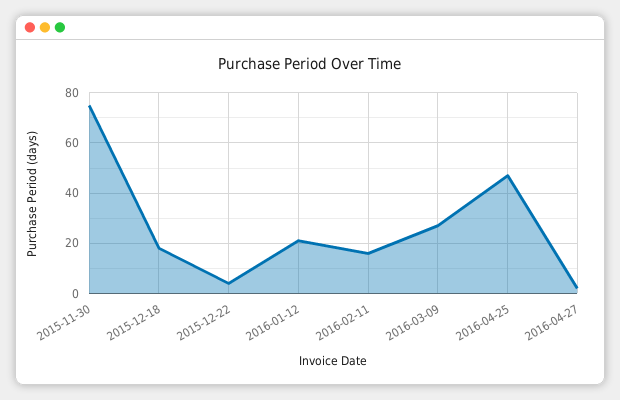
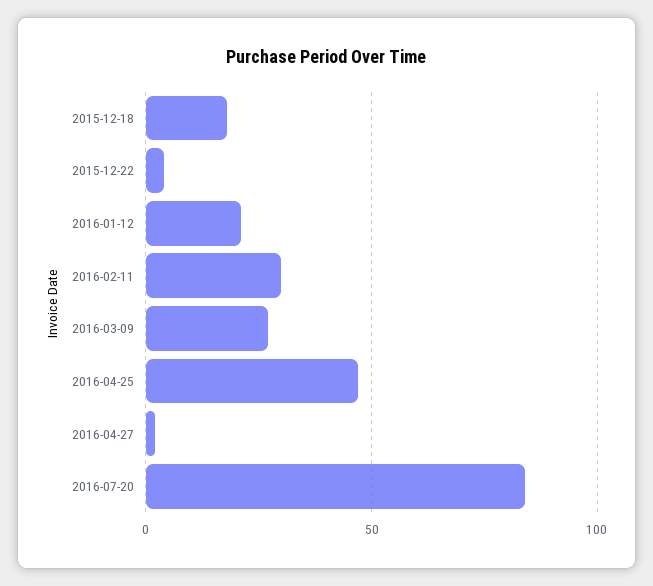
2015-11-30: 75 -> none
2016-02-11: 15 -> 30
2016-07-20: none -> 85

